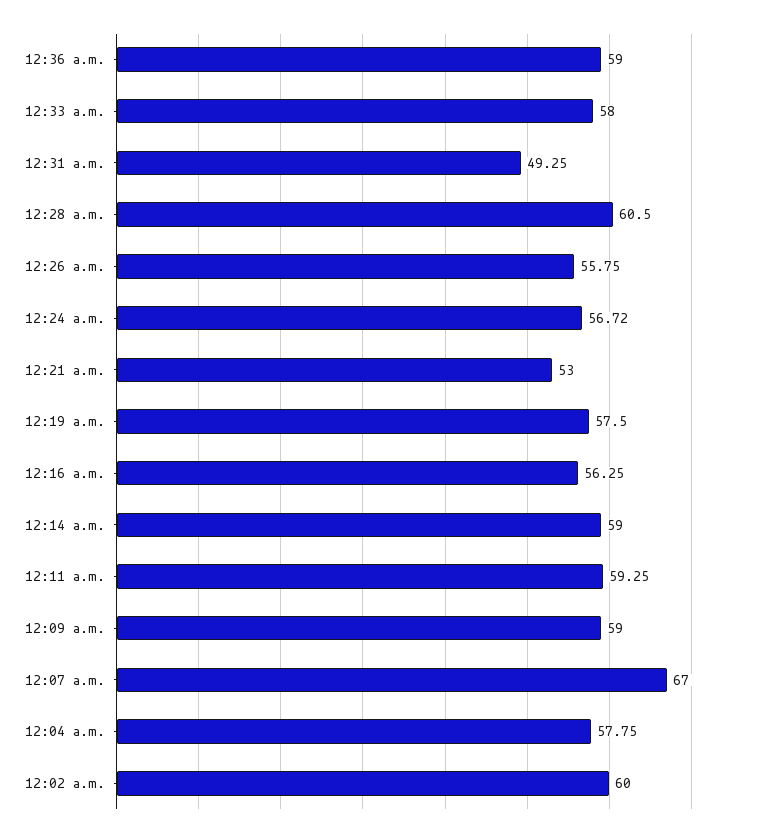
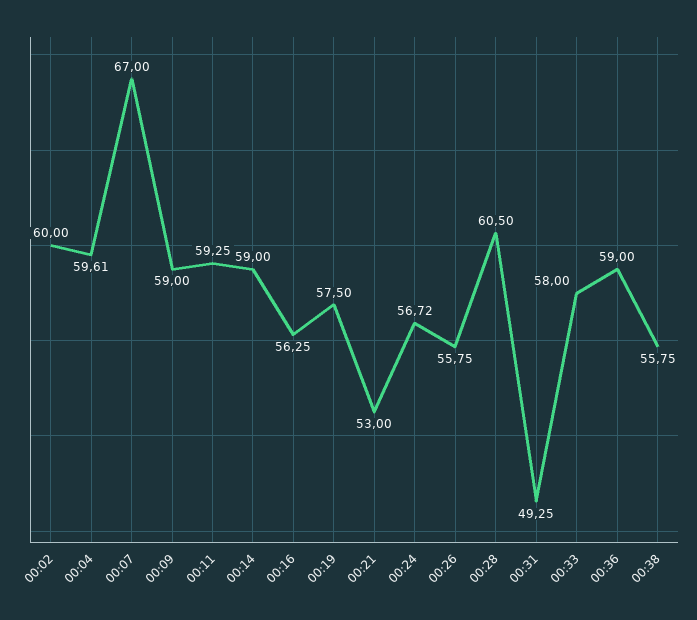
12:04 a.m.: 57.75 -> 59.61
00:38: none -> 55.75

